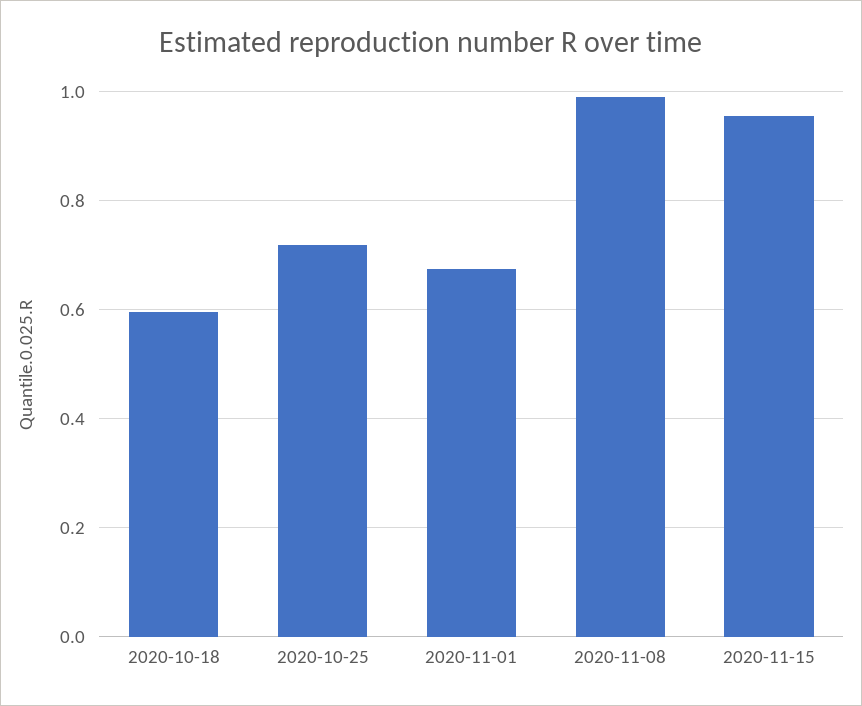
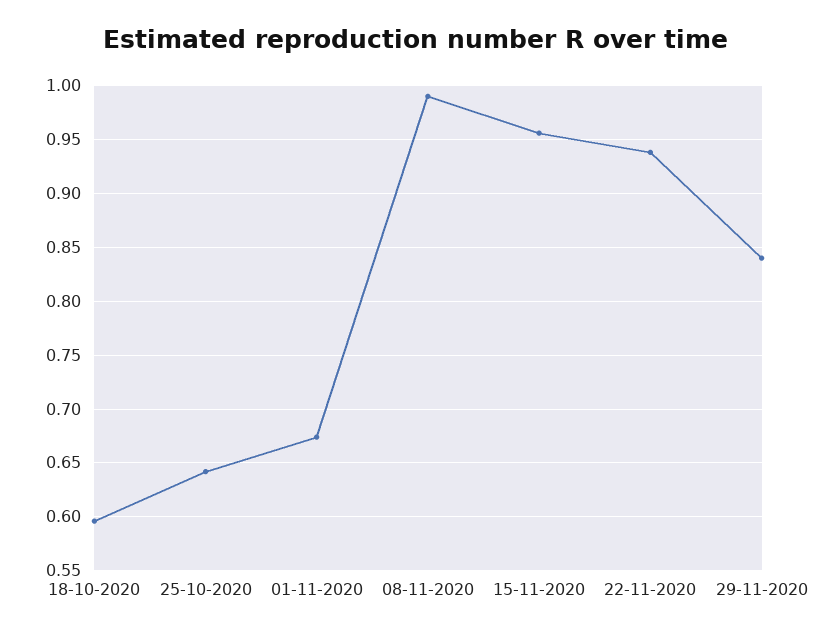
2020-10-25: 0.72 -> 0.64
22-11-2020: none -> 0.94
29-11-2020: none -> 0.84

